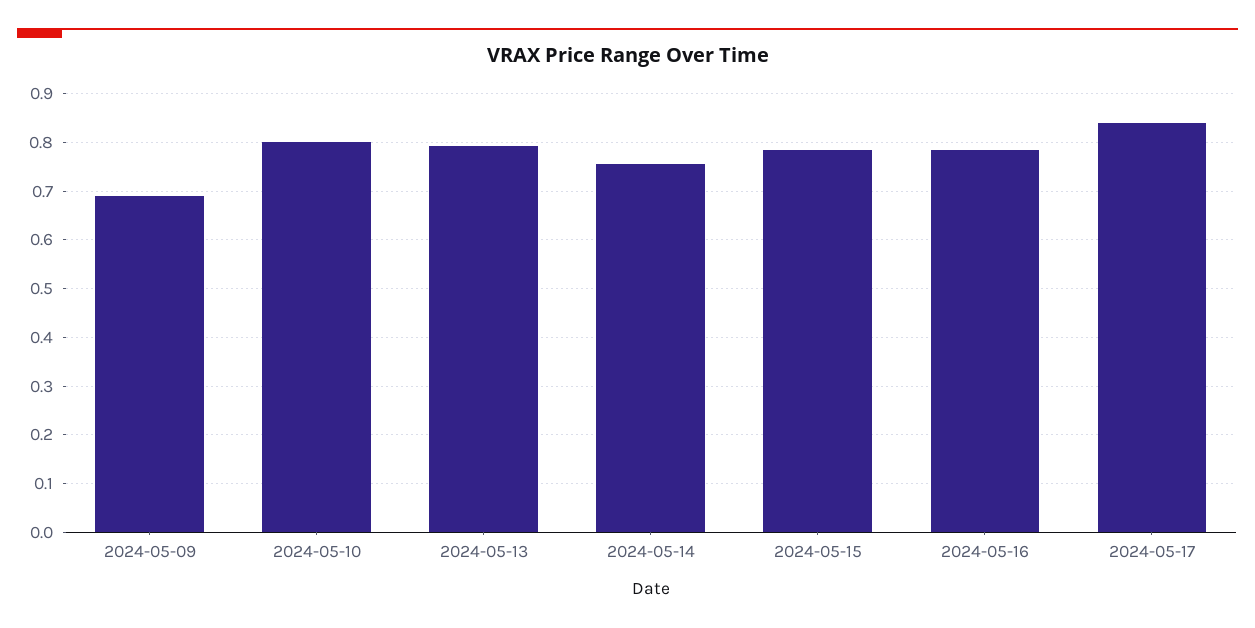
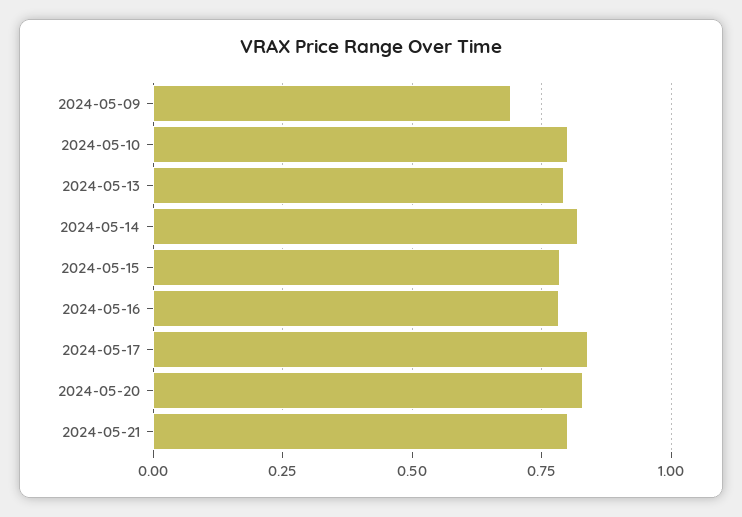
2024-05-14: 0.76 -> 0.825
2024-05-20: none -> 0.825
2024-05-21: none -> 0.8

